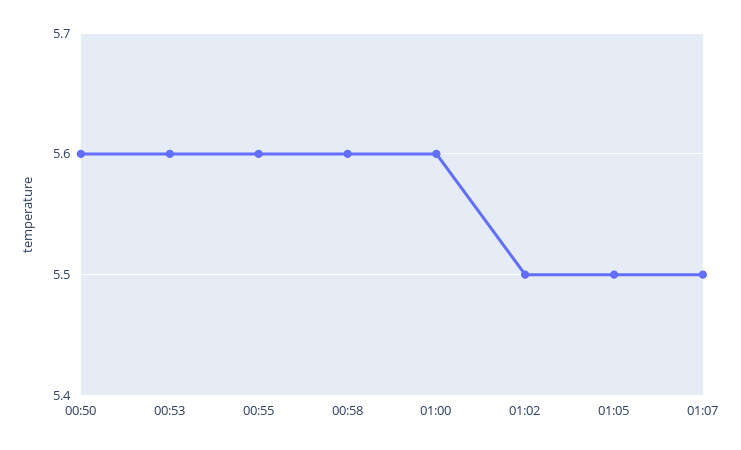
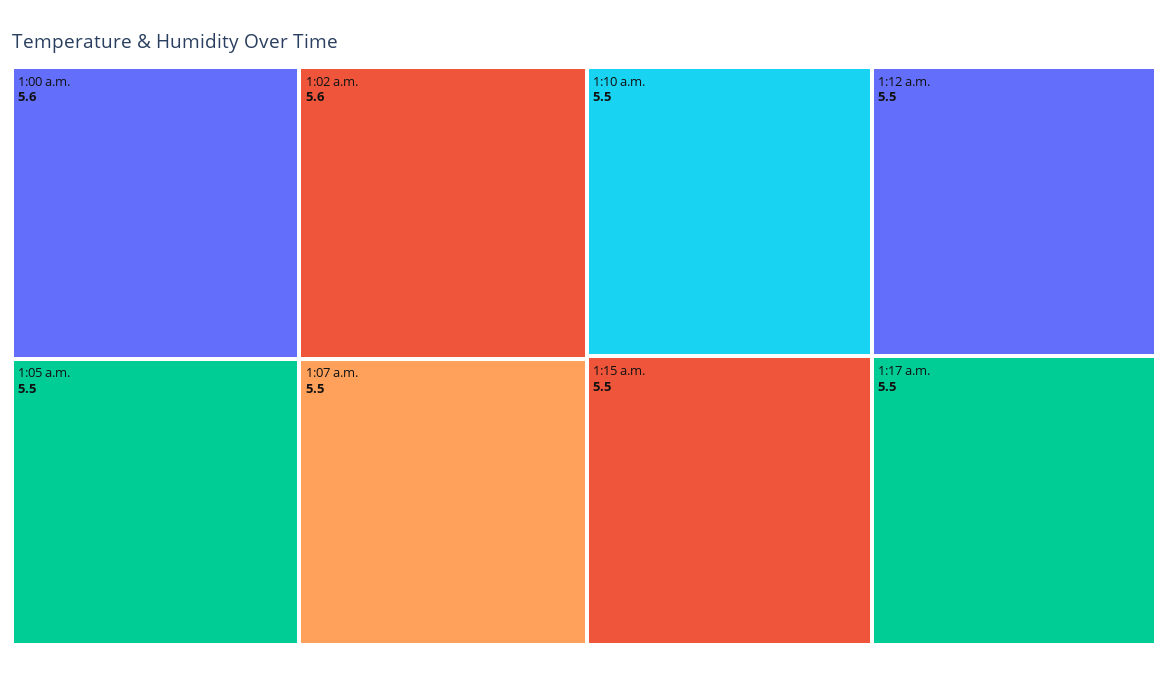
00:50: 5.6 -> none
00:53: 5.6 -> none
00:55: 5.6 -> none
00:58: 5.6 -> none
01:02: 5.5 -> 5.6
1:10 a.m.: none -> 5.5
1:12 a.m.: none -> 5.5
1:15 a.m.: none -> 5.5
1:17 a.m.: none -> 5.5

